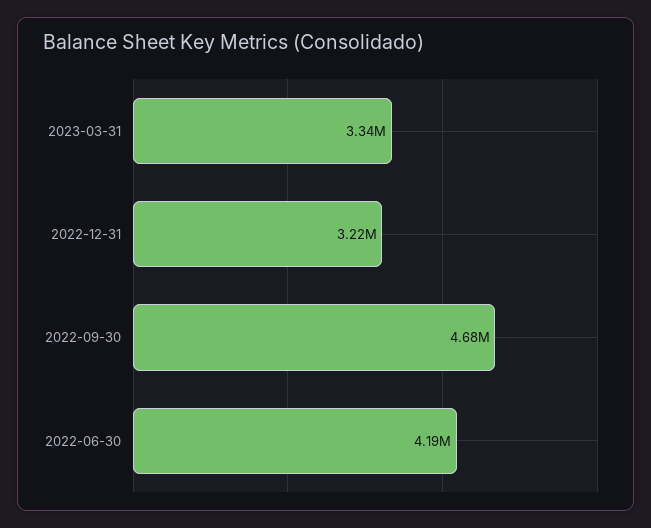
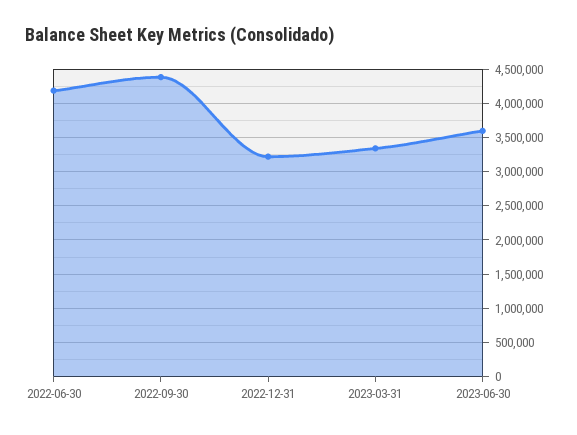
2022-09-30: 4680000 -> 4400000
2023-06-30: none -> 3600000

